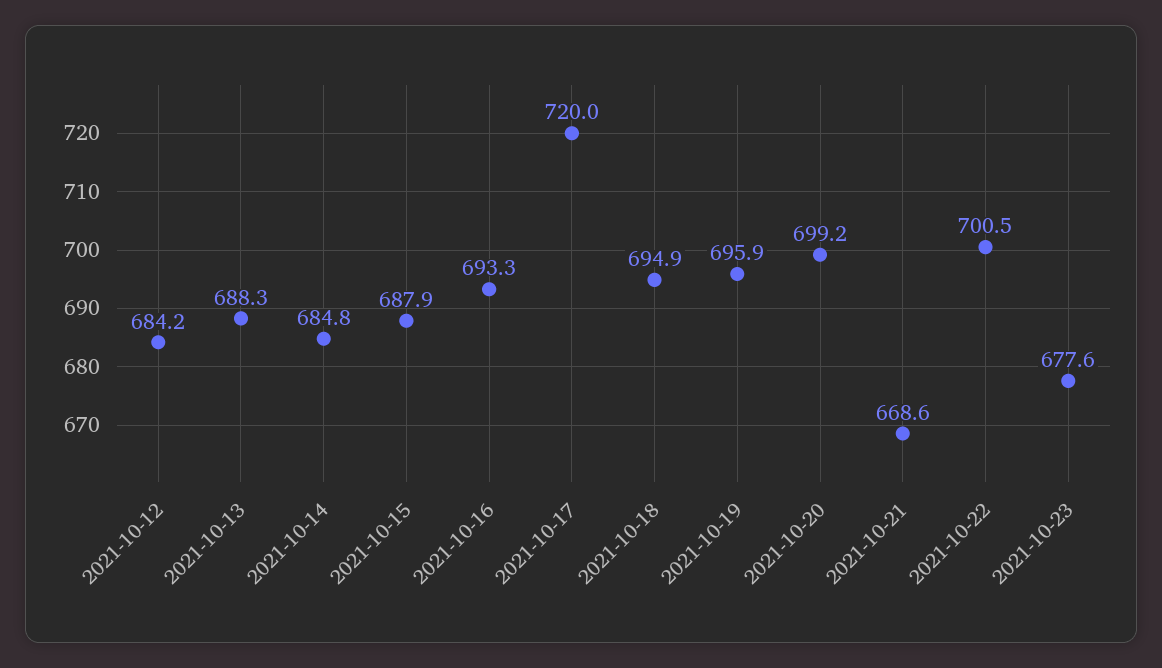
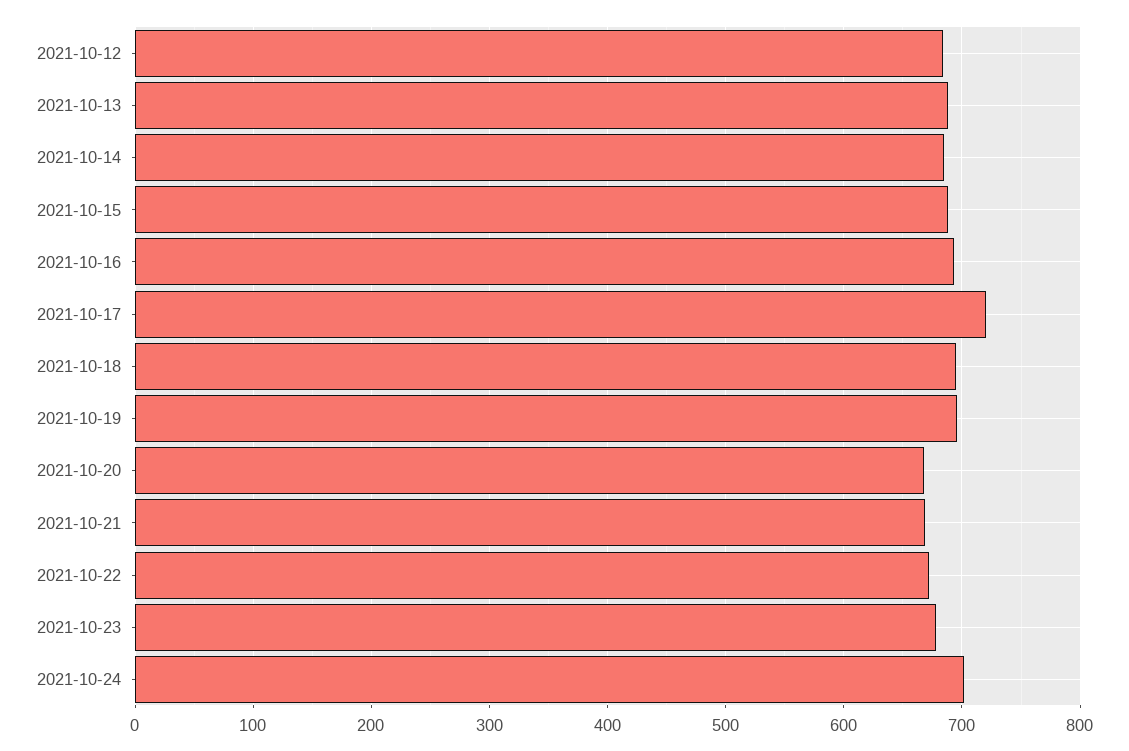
2021-10-20: 699.2 -> 670
2021-10-22: 700.5 -> 670
2021-10-24: none -> 700

